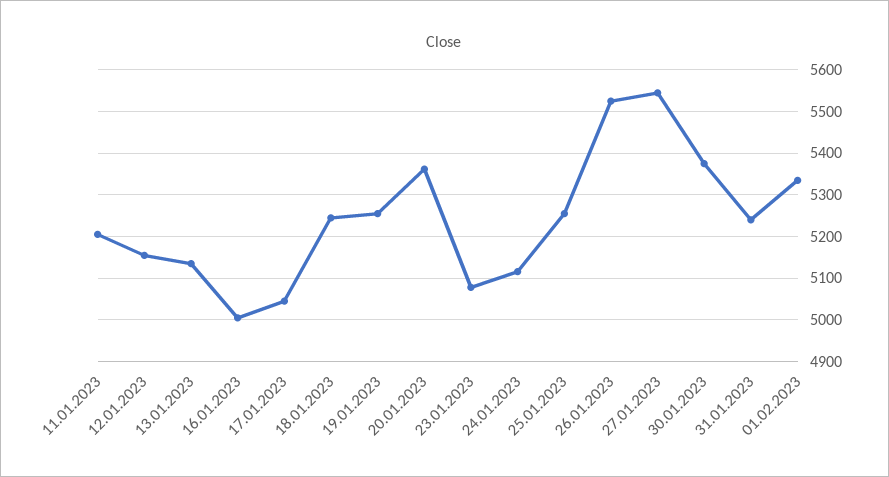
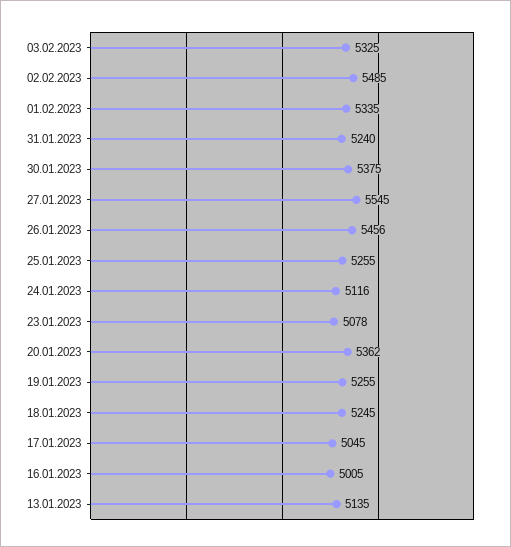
11.01.2023: 5200 -> none
12.01.2023: 5160 -> none
26.01.2023: 5520 -> 5456
03.02.2023: none -> 5325
02.02.2023: none -> 5485

